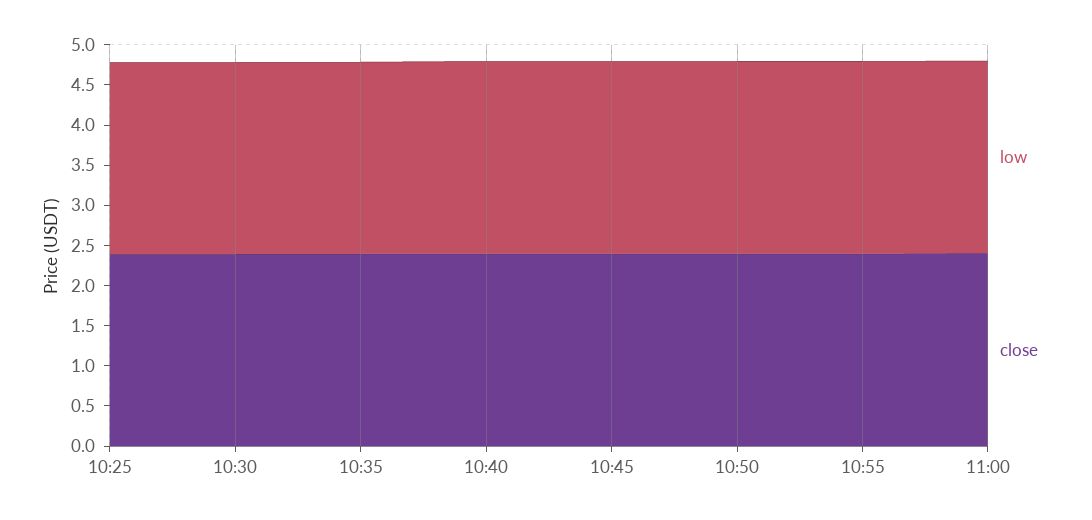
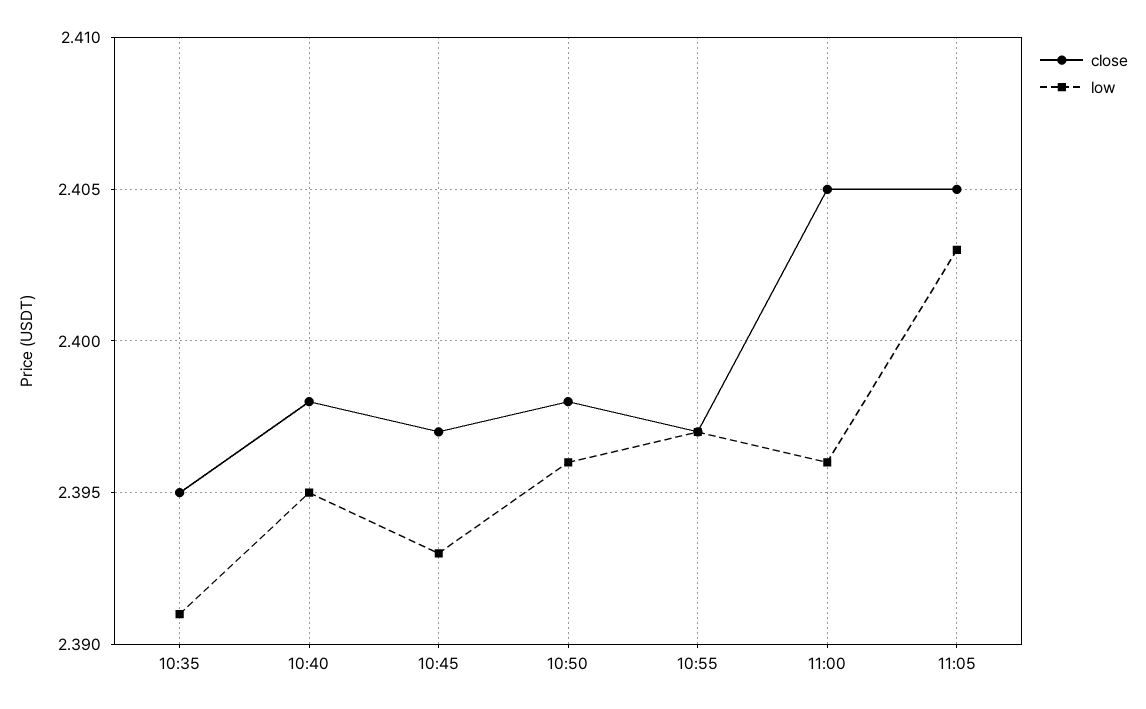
low, 10:25: 2.4 -> none
close, 10:25: 2.4 -> none
low, 10:30: 2.4 -> none
close, 10:30: 2.4 -> none
close, 11:05: none -> 2.405
low, 11:05: none -> 2.403

